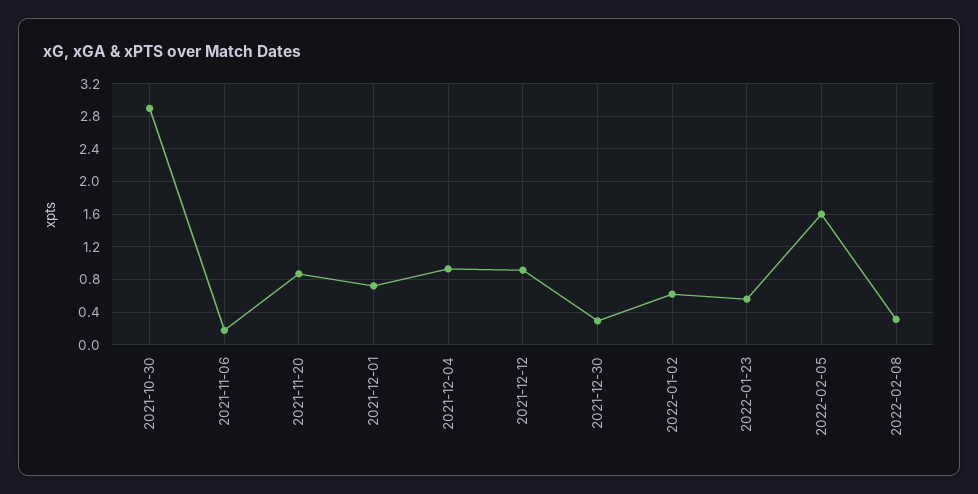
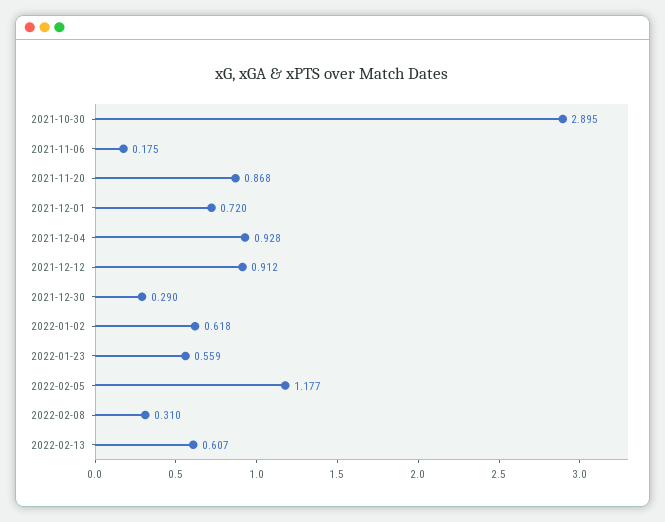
2022-02-05: 1.6 -> 1.177
2022-02-13: none -> 0.607

